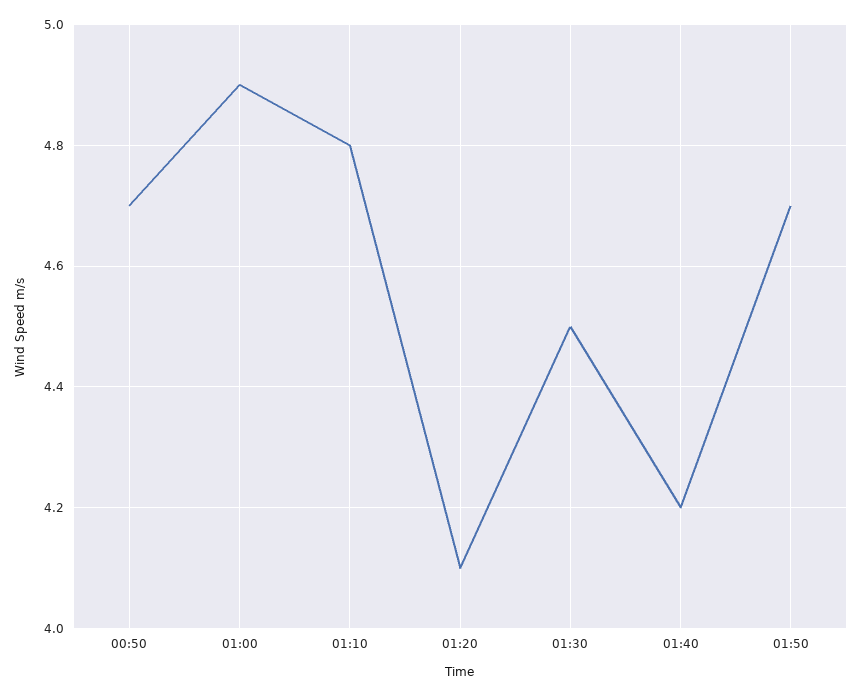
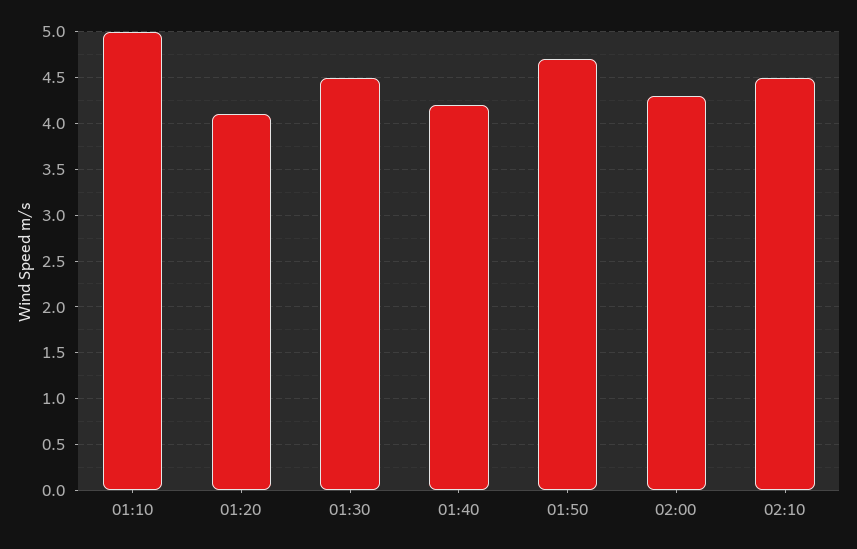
00:50: 4.7 -> none
01:00: 4.9 -> none
01:10: 4.8 -> 5
02:00: none -> 4.3
02:10: none -> 4.5

